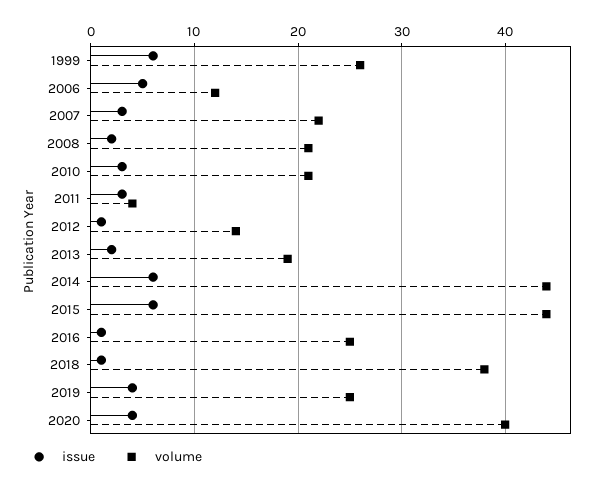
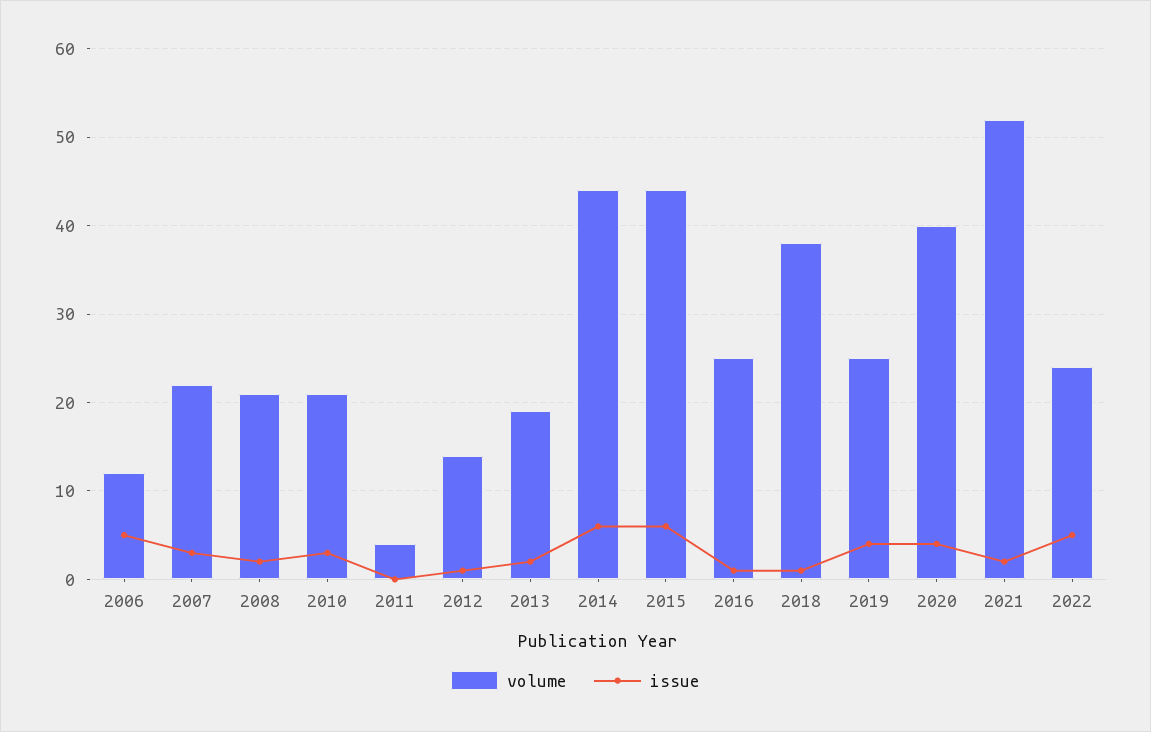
issue, 1999: 6 -> none
volume, 1999: 26 -> none
issue, 2011: 3 -> 0
volume, 2021: none -> 52
issue, 2021: none -> 2
volume, 2022: none -> 24
issue, 2022: none -> 5

